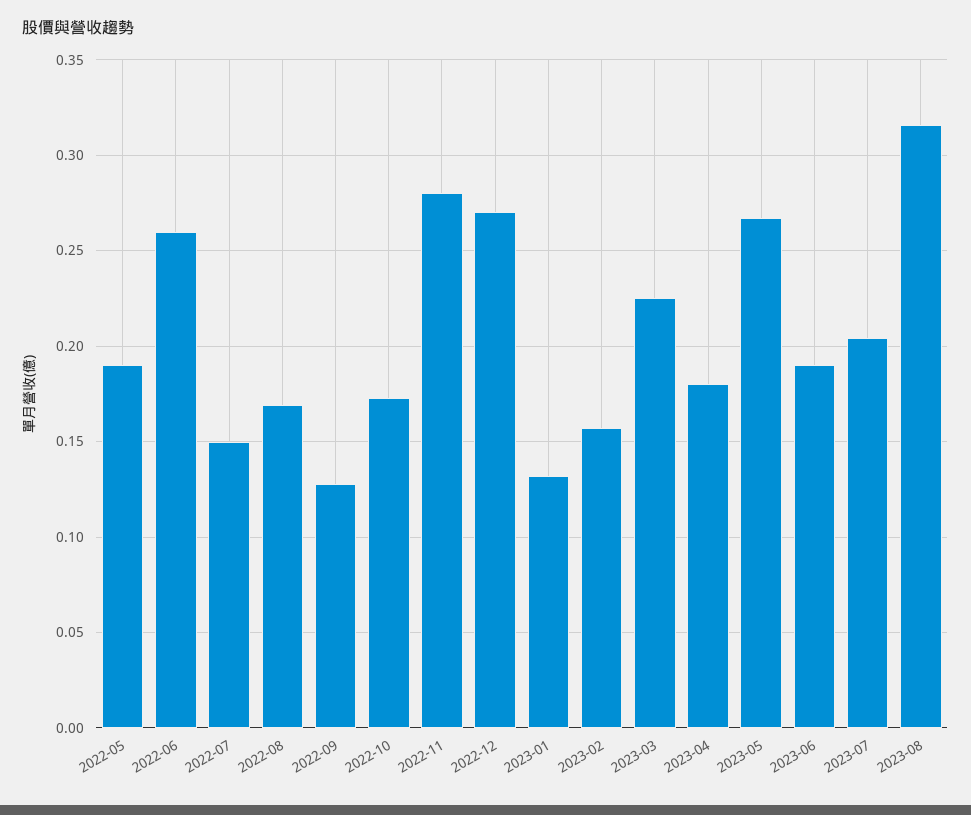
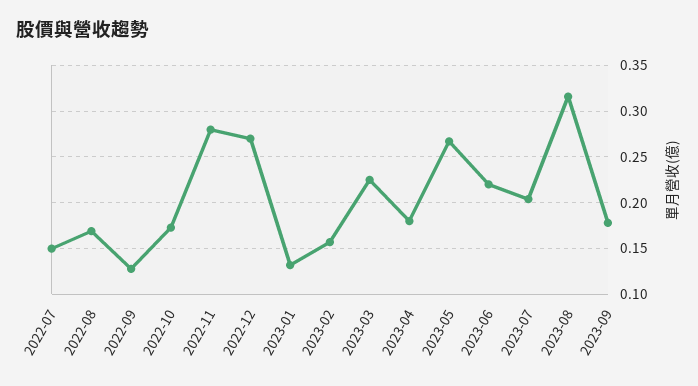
2022-05: 0.19 -> none
2022-06: 0.26 -> none
2023-06: 0.19 -> 0.22
2023-09: none -> 0.18

